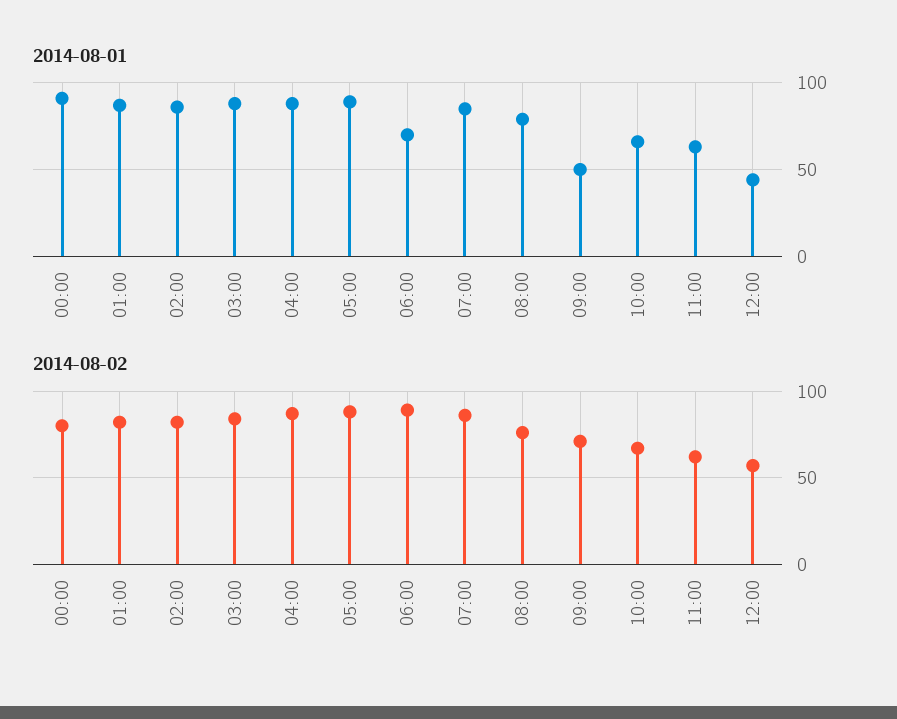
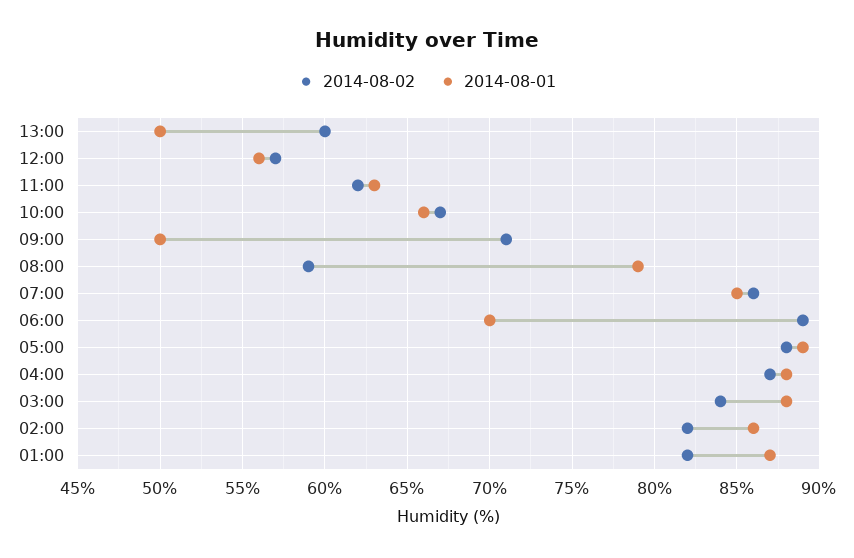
2014-08-01, 00:00: 90 -> none
2014-08-01, 12:00: 45 -> 56
2014-08-02, 00:00: 80 -> none
2014-08-02, 08:00: 75 -> 59
2014-08-02, 13:00: none -> 60
2014-08-01, 13:00: none -> 50

